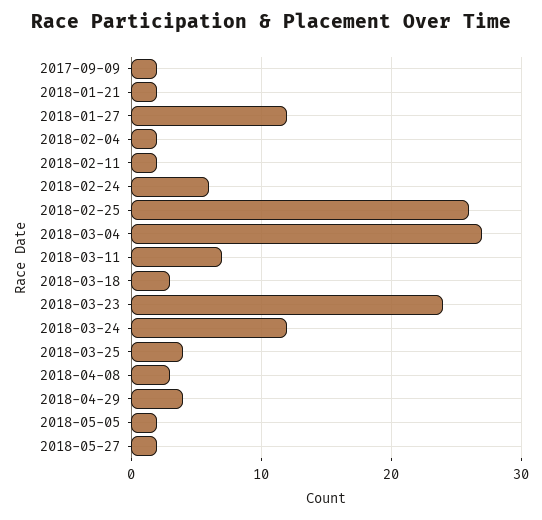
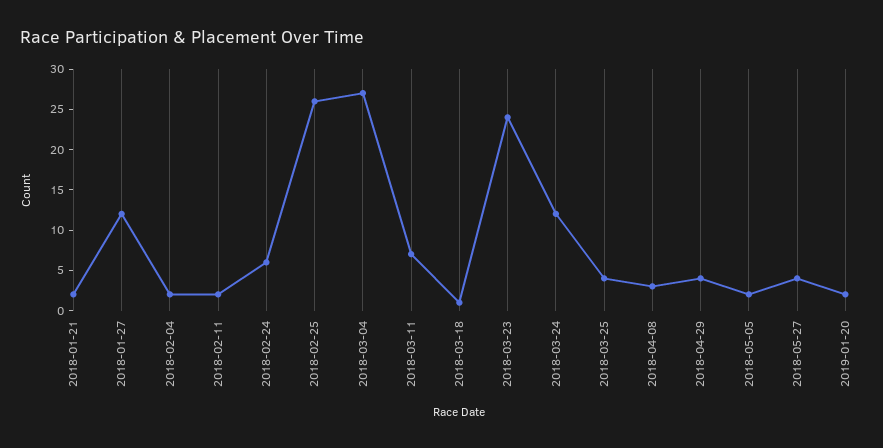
2017-09-09: 2 -> none
2018-03-18: 3 -> 1
2018-05-27: 2 -> 4
2019-01-20: none -> 2

